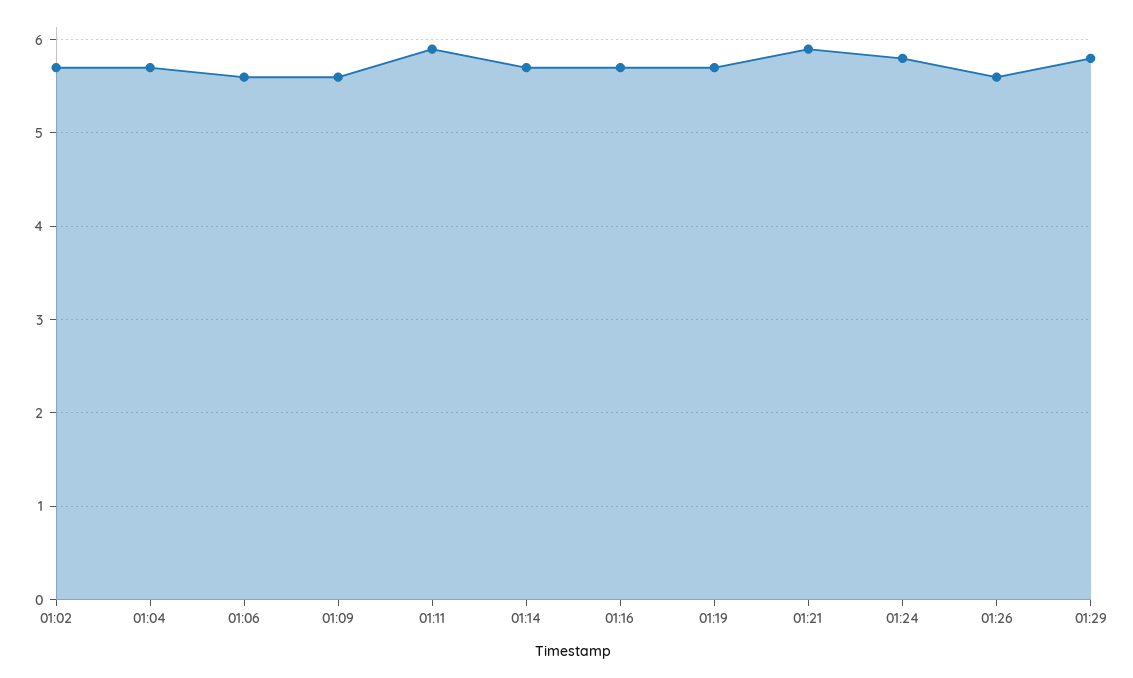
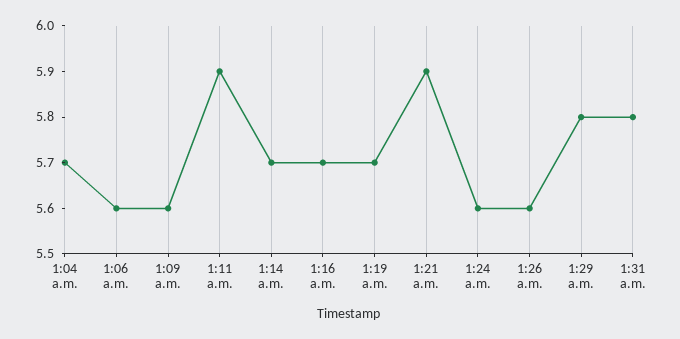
01:02: 5.7 -> none
01:24: 5.8 -> 5.6
1:31 a.m.: none -> 5.8

